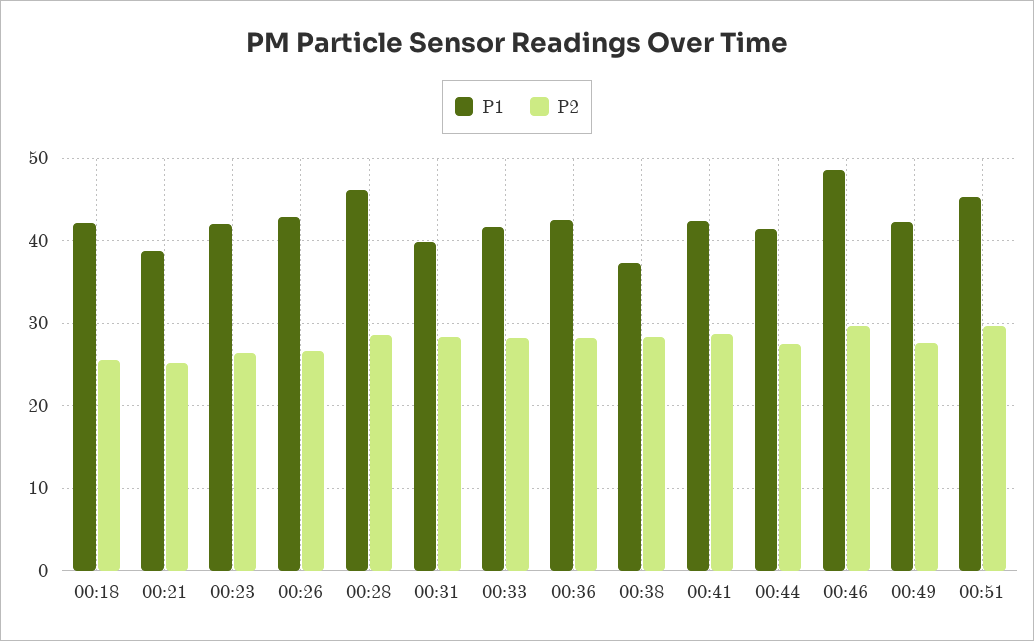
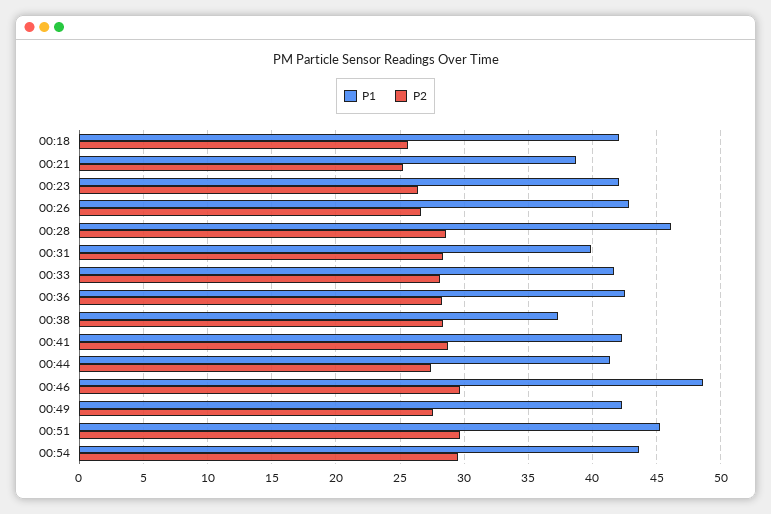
P1, 00:54: none -> 43.5
P2, 00:54: none -> 29.5

